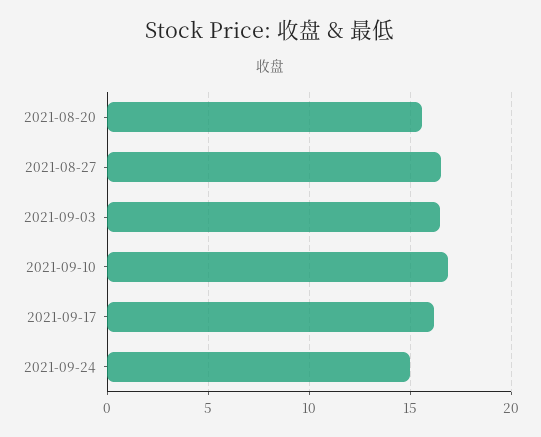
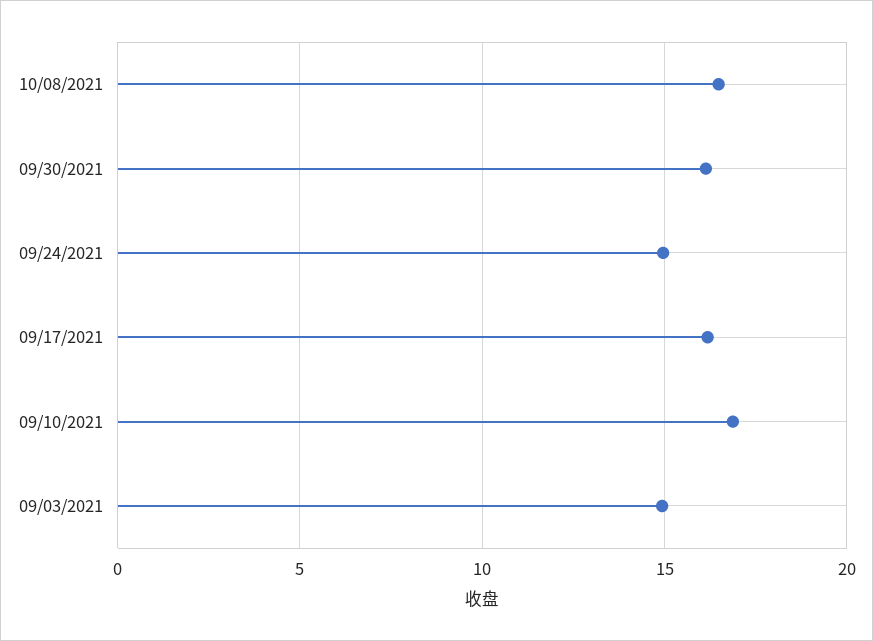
2021-08-20: 15.5 -> none
2021-08-27: 16.5 -> none
2021-09-03: 16.5 -> 15
10/08/2021: none -> 16.5
09/30/2021: none -> 16

